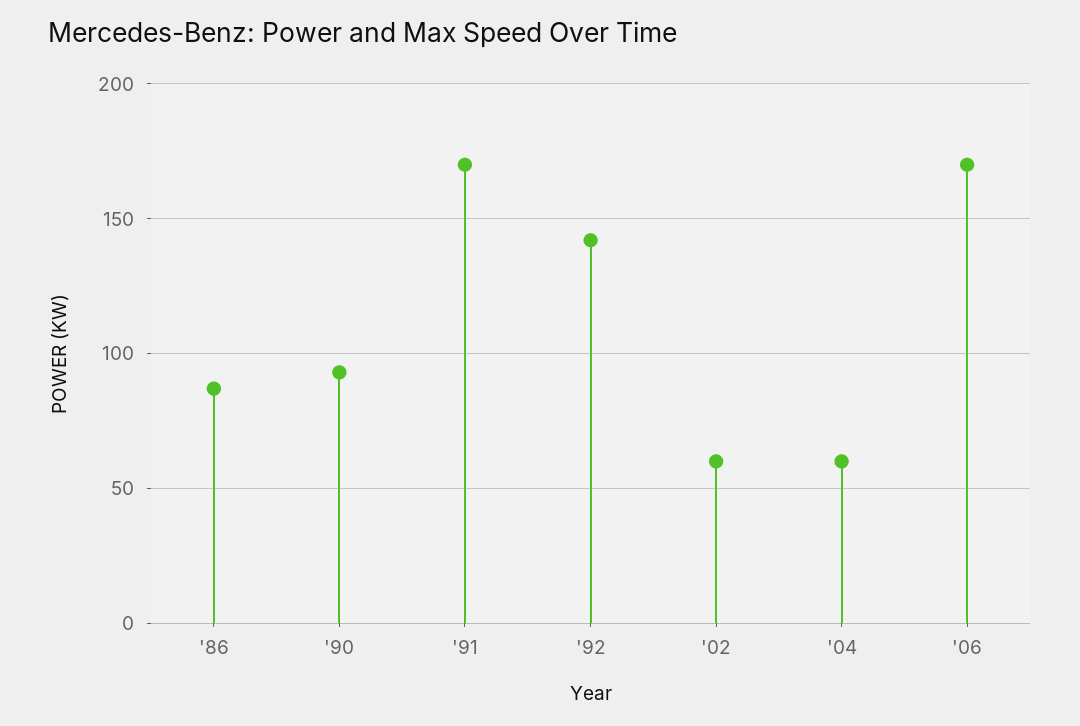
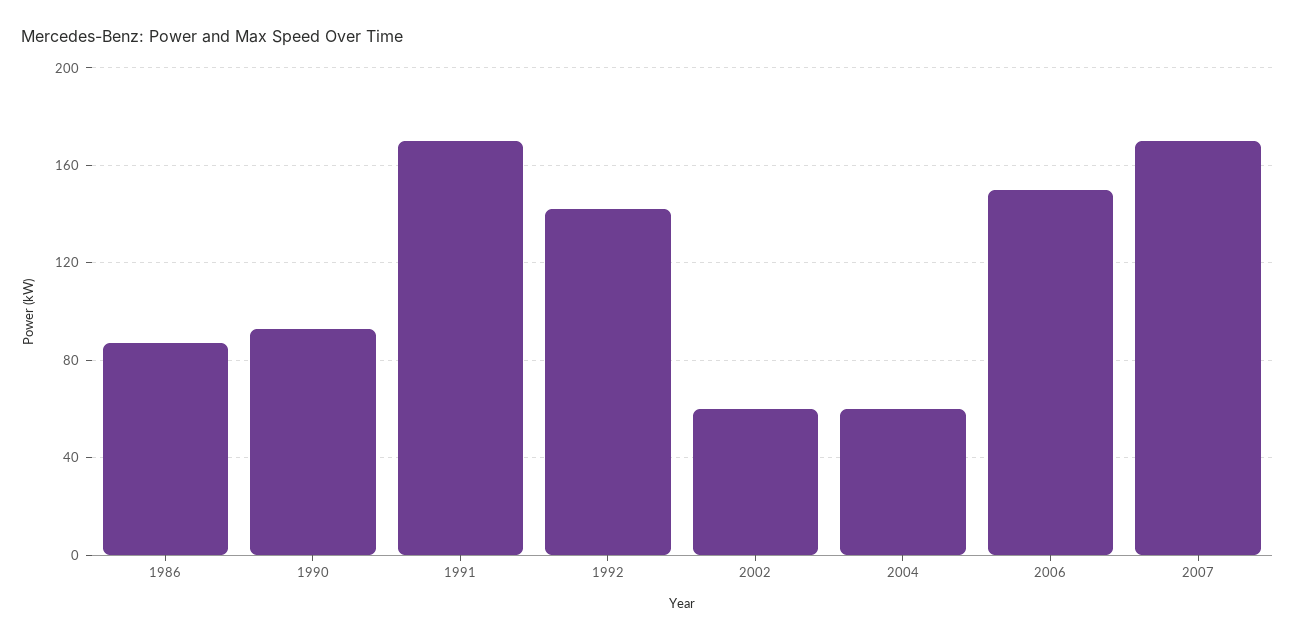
'06: 170 -> 150
2007: none -> 170

